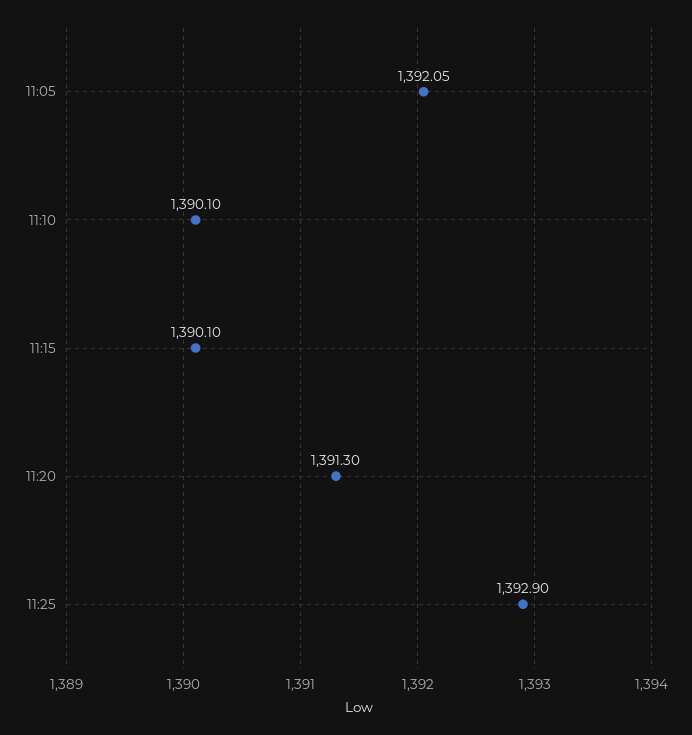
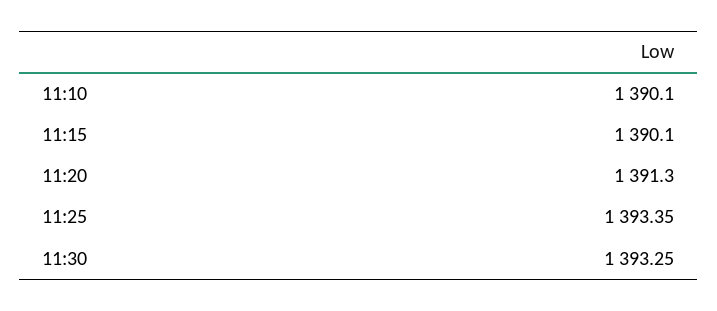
11:05: 1392.05 -> none
11:25: 1392.9 -> 1393.35
11:30: none -> 1393.25

